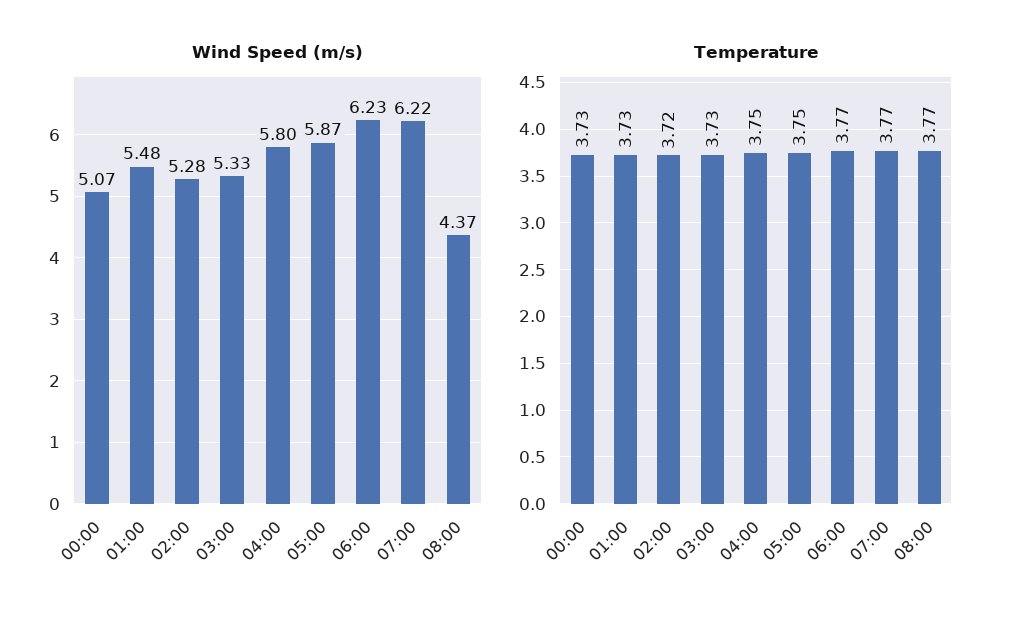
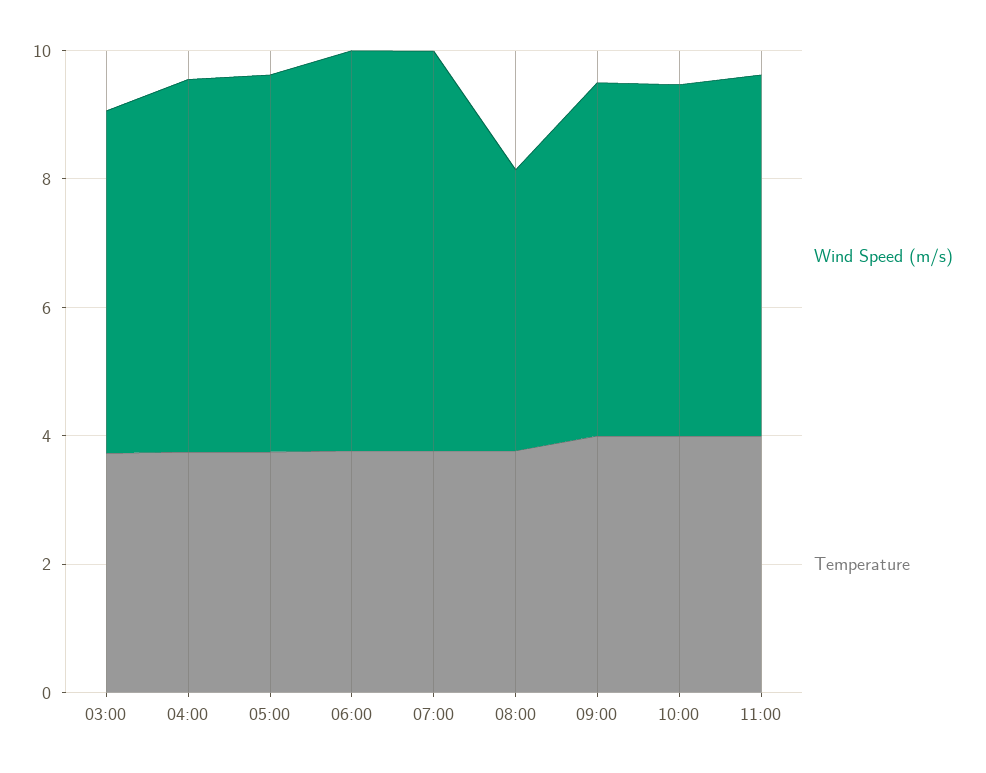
Wind Speed (m/s), 00:00: 5.07 -> none
Wind Speed (m/s), 01:00: 5.48 -> none
Wind Speed (m/s), 02:00: 5.28 -> none
Temperature, 00:00: 3.73 -> none
Temperature, 01:00: 3.73 -> none
Temperature, 02:00: 3.72 -> none
Wind Speed (m/s), 09:00: none -> 5.5
Temperature, 09:00: none -> 4
Wind Speed (m/s), 10:00: none -> 5.5
Temperature, 10:00: none -> 4
Wind Speed (m/s), 11:00: none -> 5.5
Temperature, 11:00: none -> 4

